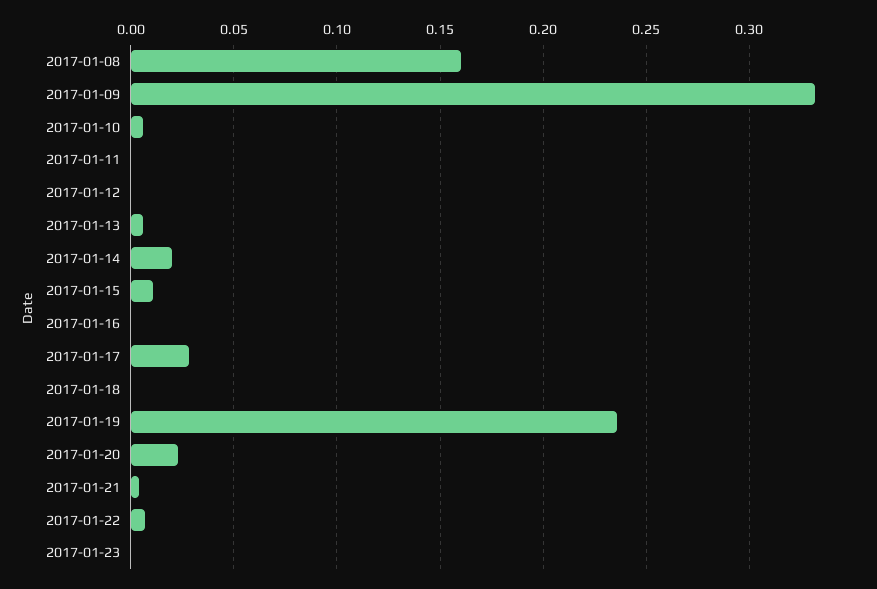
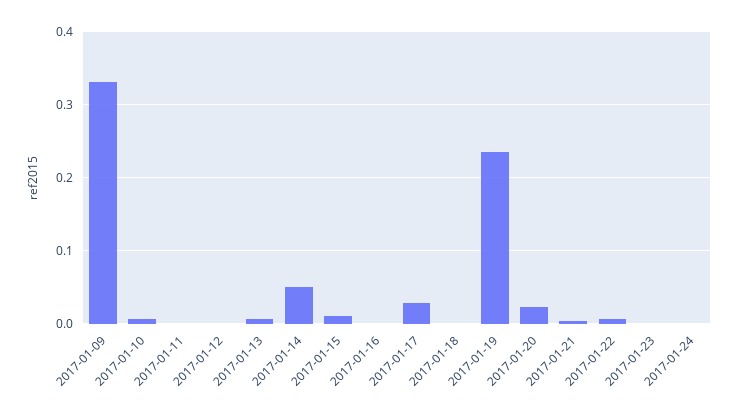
2017-01-08: 0.16 -> none
2017-01-14: 0.02 -> 0.05
2017-01-24: none -> 0

